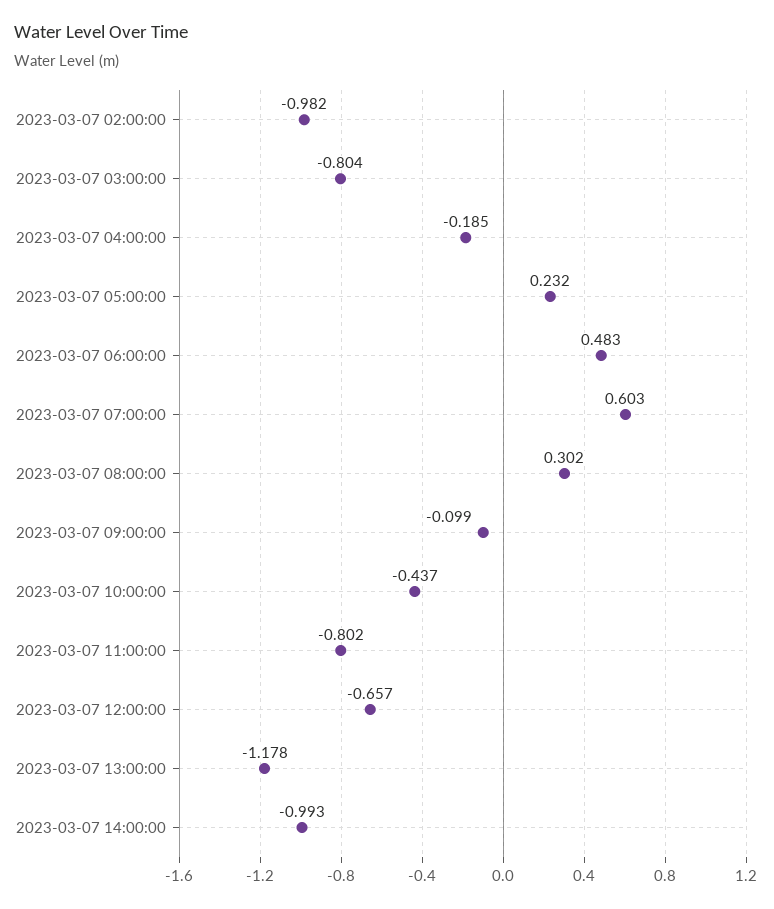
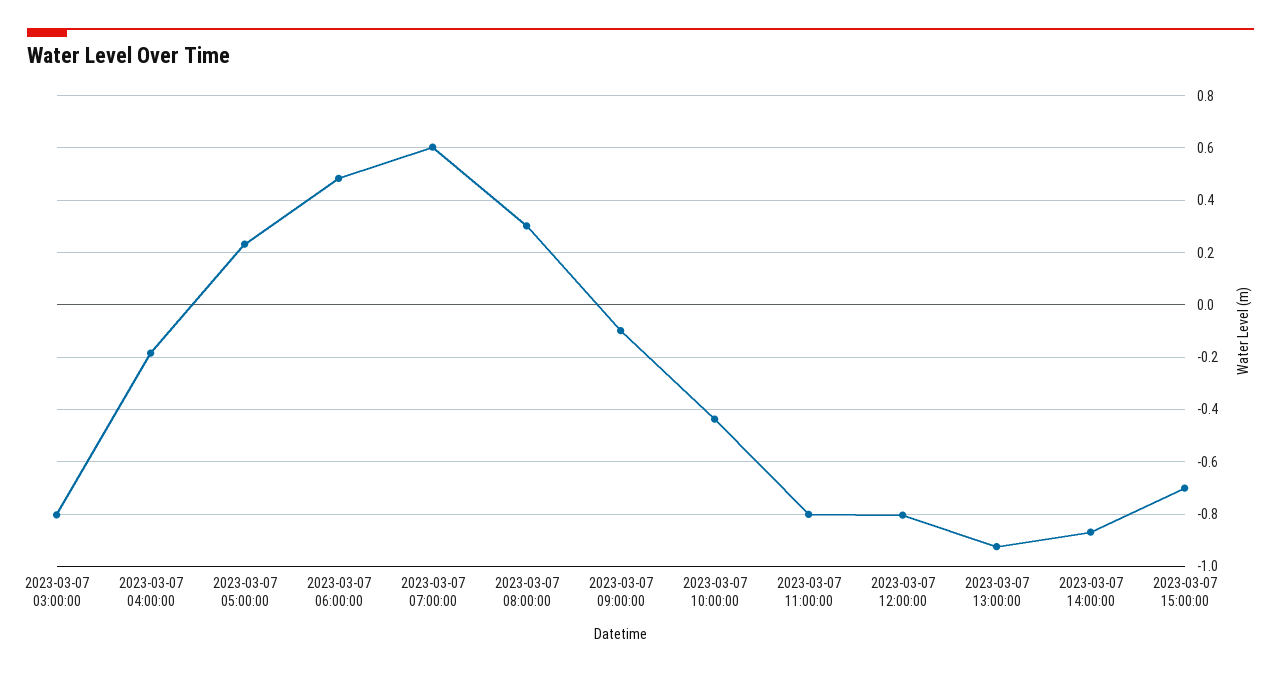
2023-03-07 02:00:00: -0.982 -> none
2023-03-07 12:00:00: -0.657 -> -0.8
2023-03-07 13:00:00: -1.178 -> -0.925
2023-03-07 14:00:00: -0.993 -> -0.875
2023-03-07 15:00:00: none -> -0.7

